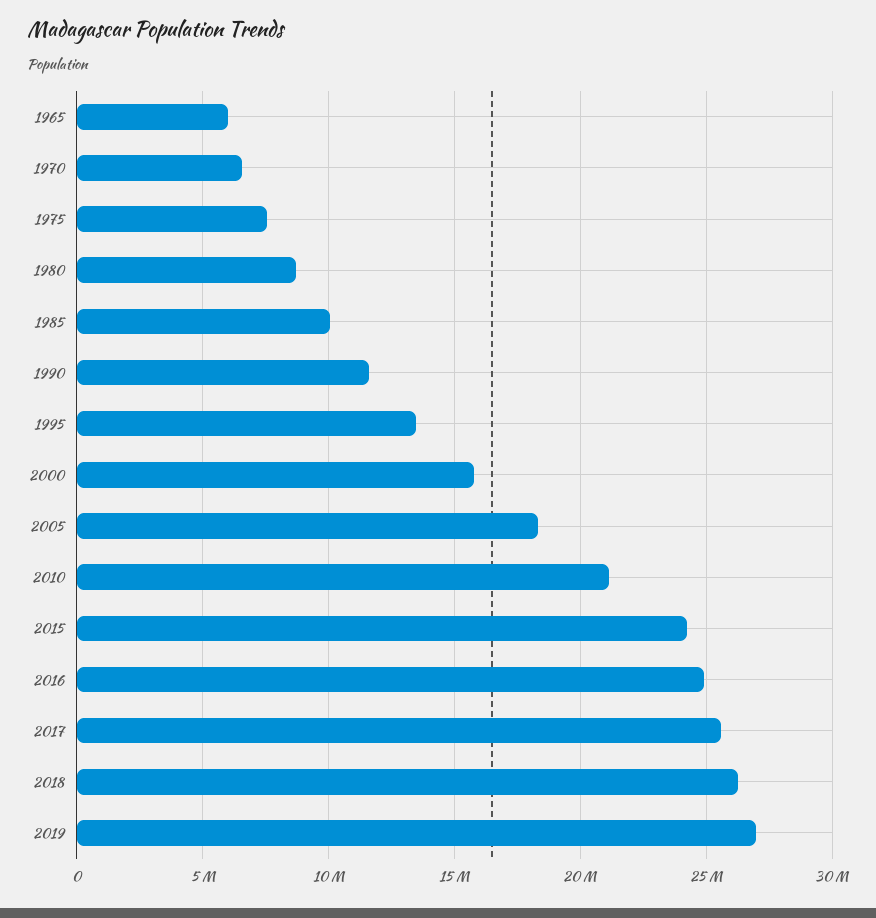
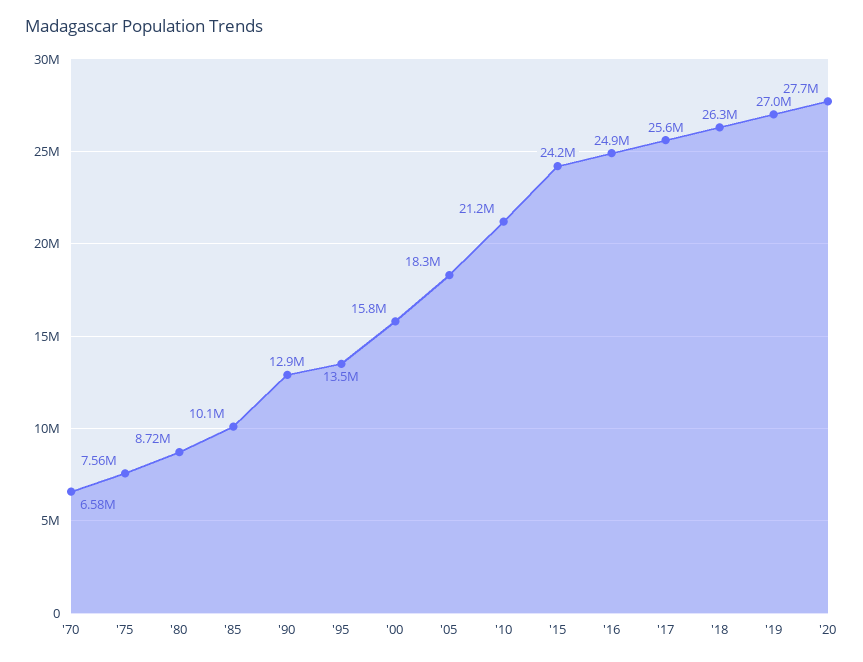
1965: 6000000 -> none
1990: 11500000 -> 12900000
'20: none -> 27700000

